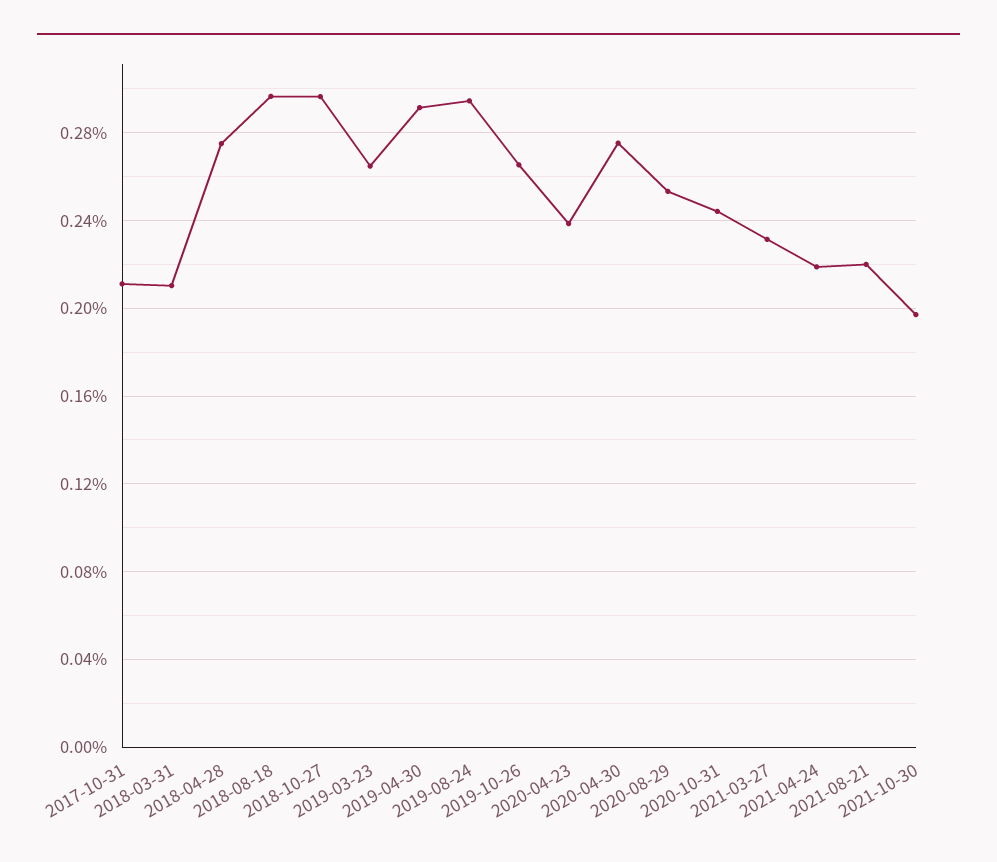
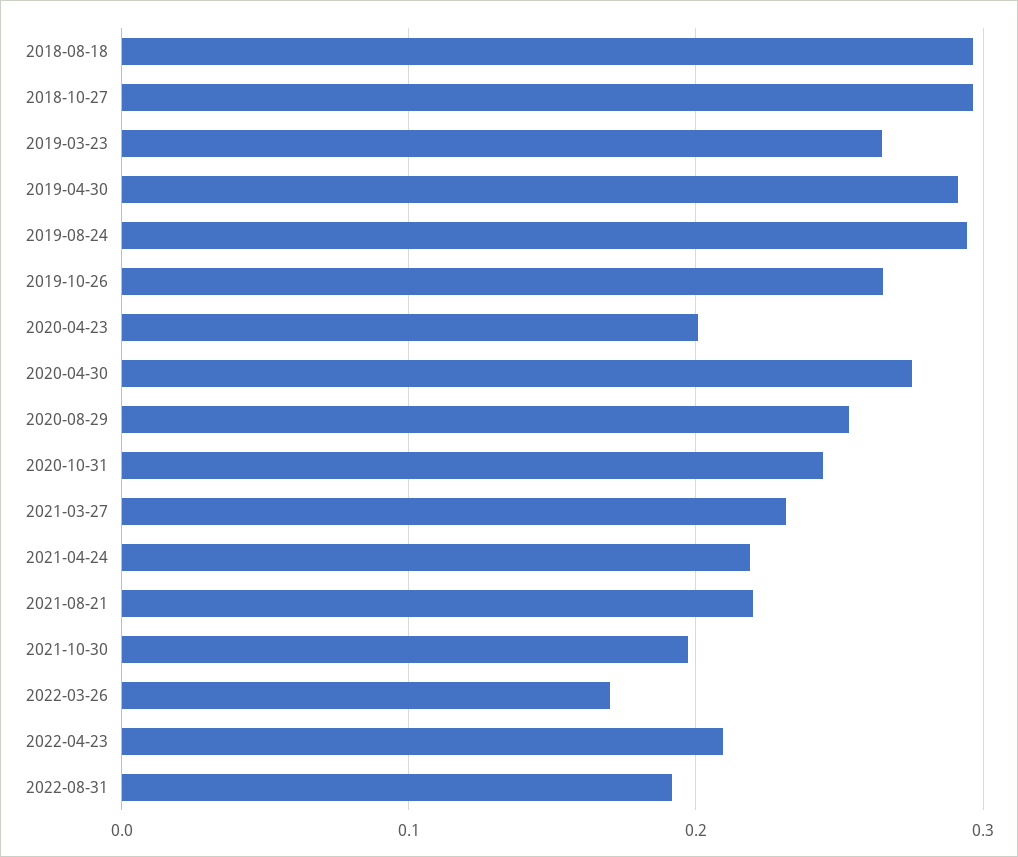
2017-10-31: 0.21 -> none
2018-03-31: 0.21 -> none
2018-04-28: 0.275 -> none
2020-04-23: 0.24 -> 0.2
2022-03-26: none -> 0.17
2022-04-23: none -> 0.21
2022-08-31: none -> 0.19

